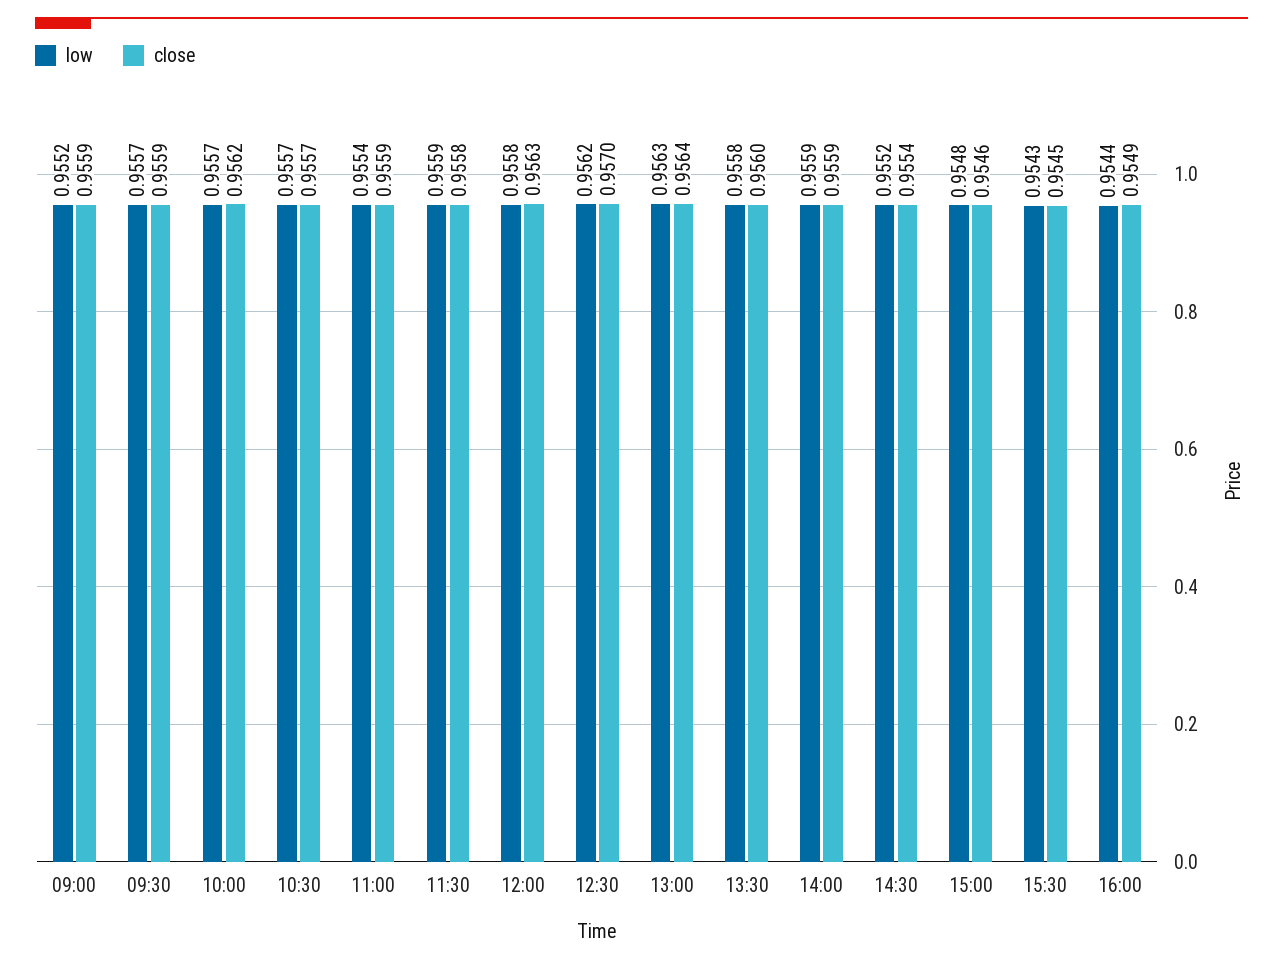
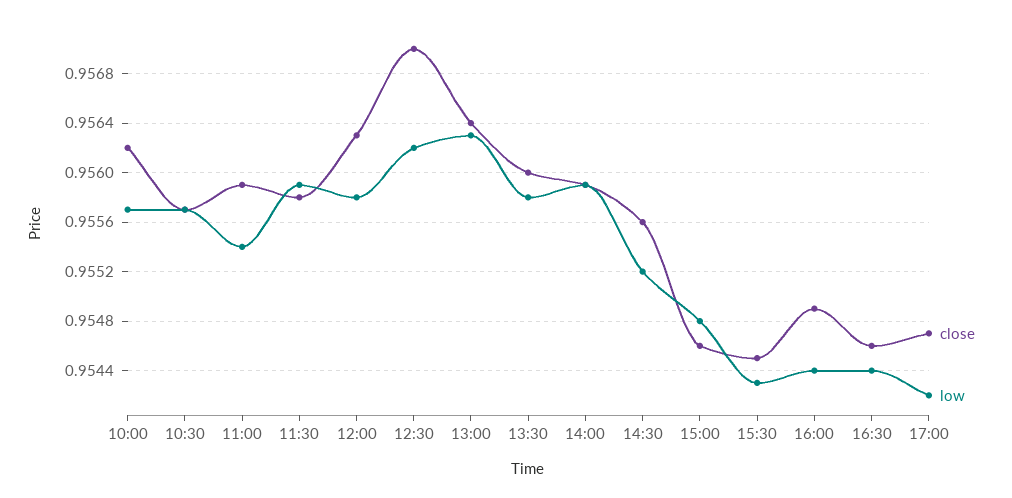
low, 09:00: 0.9552 -> none
close, 09:00: 0.9559 -> none
low, 09:30: 0.9557 -> none
close, 09:30: 0.9559 -> none
close, 14:30: 0.9554 -> 0.9556
close, 16:30: none -> 0.9546
low, 16:30: none -> 0.9544
close, 17:00: none -> 0.9547
low, 17:00: none -> 0.9542

